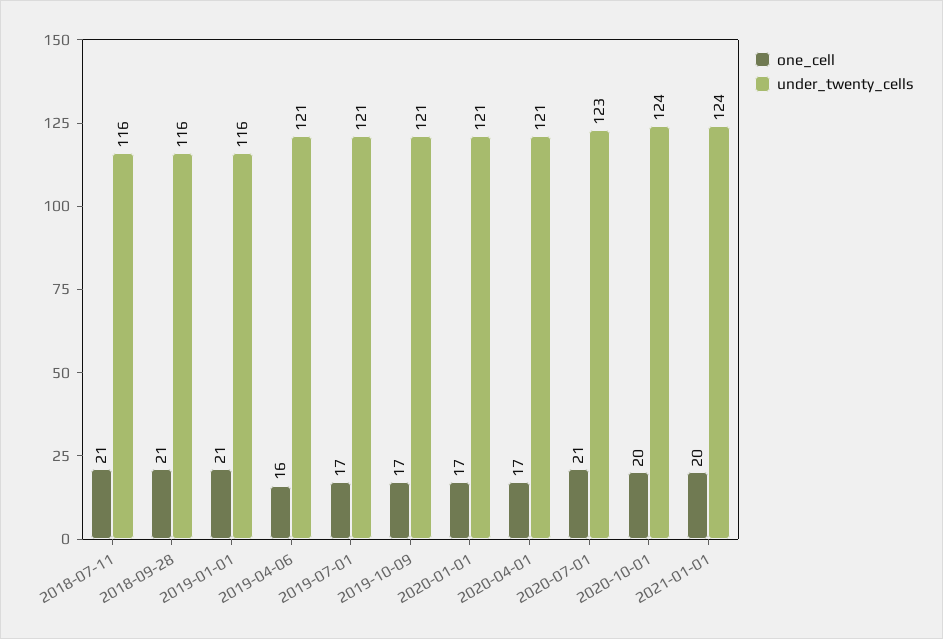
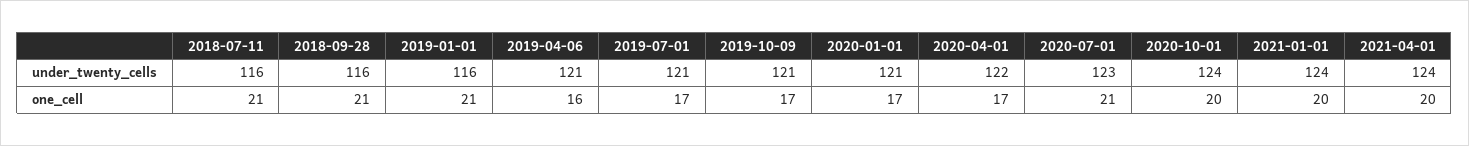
under_twenty_cells, 2020-04-01: 121 -> 122
under_twenty_cells, 2021-04-01: none -> 124
one_cell, 2021-04-01: none -> 20

